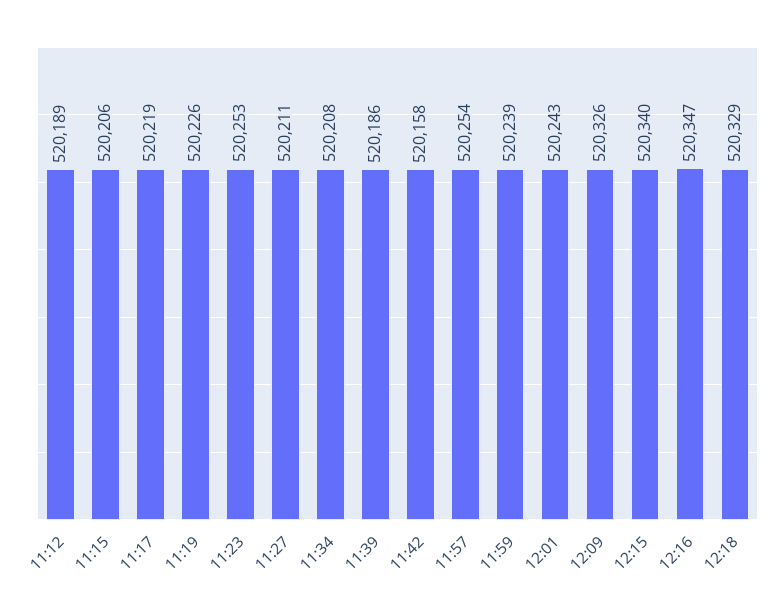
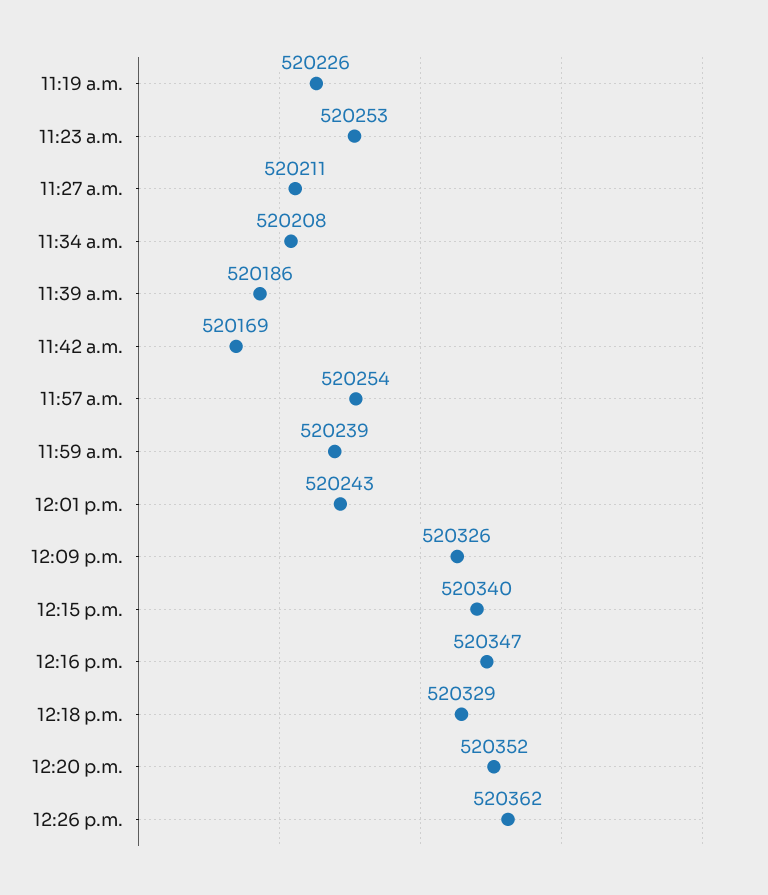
11:12: 520189 -> none
11:15: 520206 -> none
11:17: 520219 -> none
11:42: 520158 -> 520169
12:20 p.m.: none -> 520352
12:26 p.m.: none -> 520362

